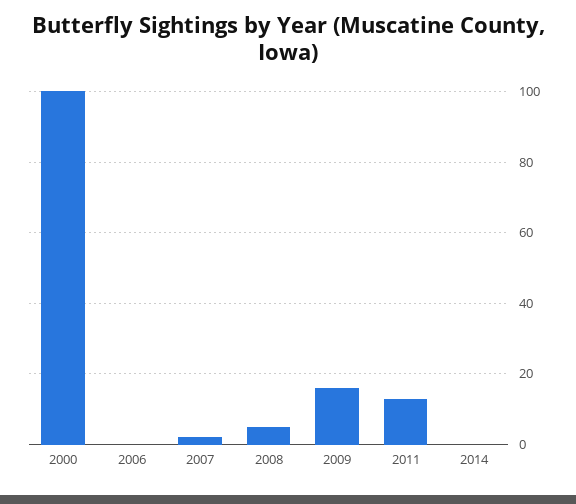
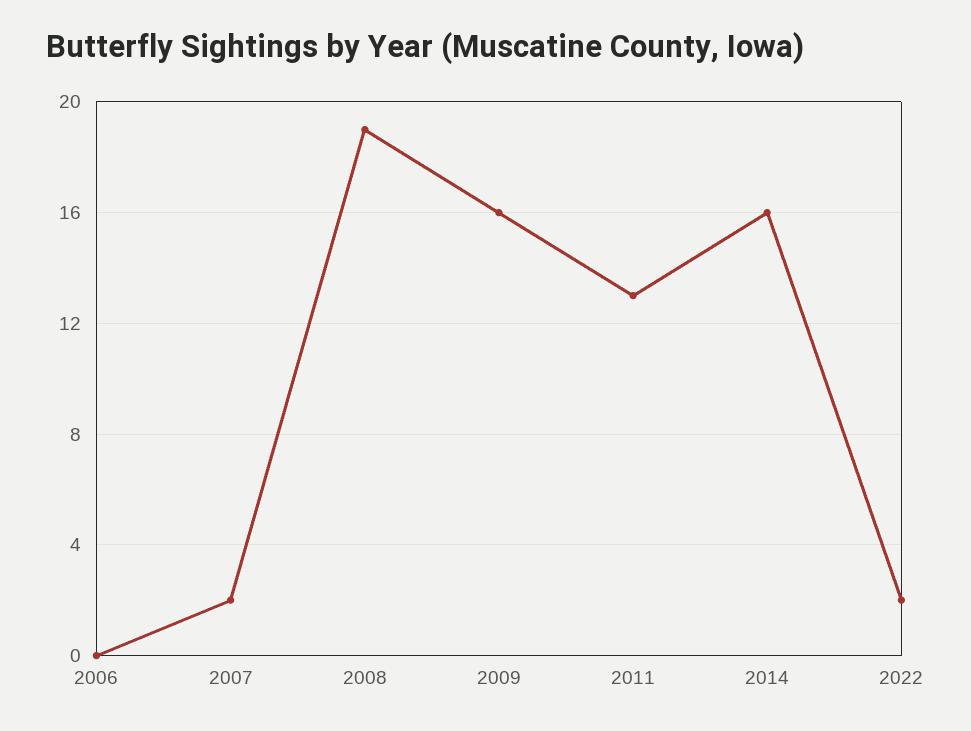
2000: 100 -> none
2008: 5 -> 19
2014: 0 -> 16
2022: none -> 2

